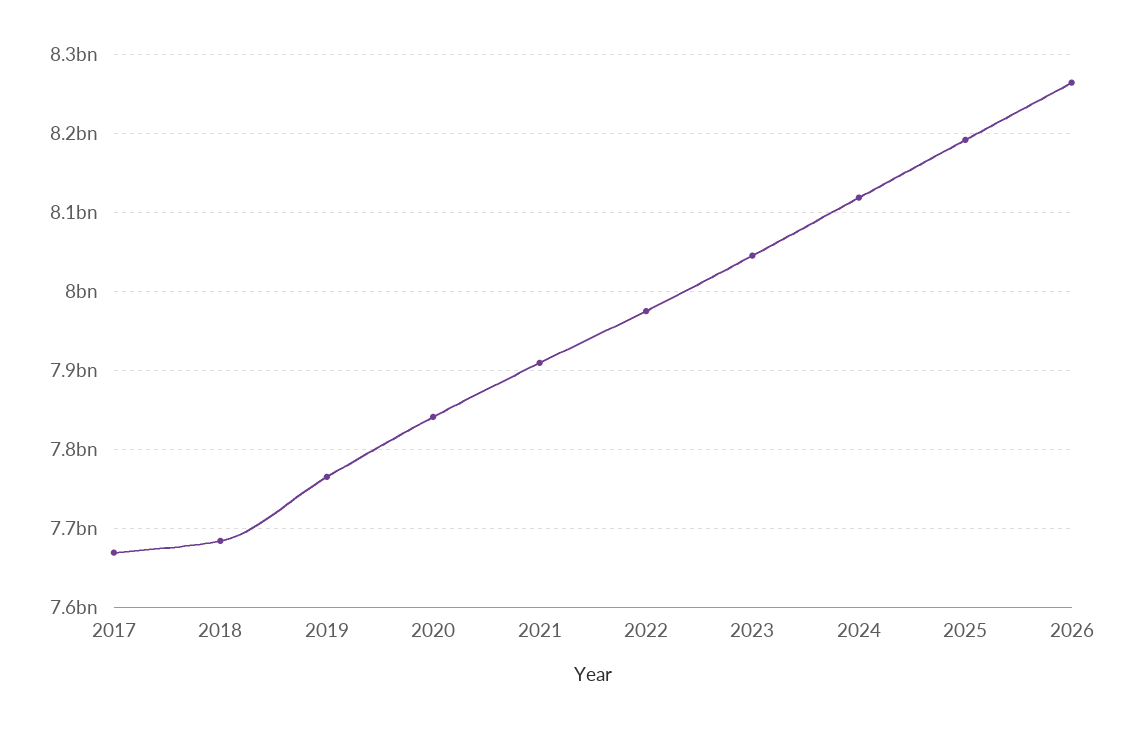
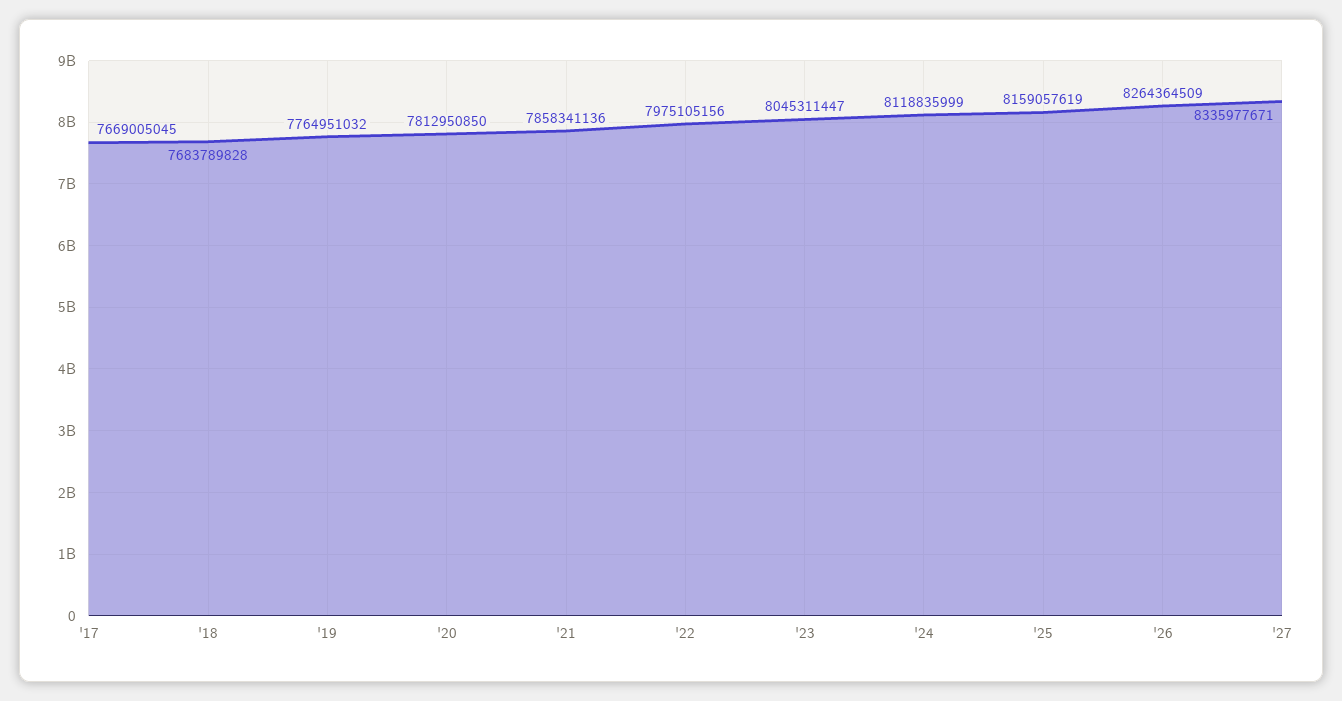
2020: 7840000000 -> 7812950850
2021: 7910000000 -> 7858341136
2025: 8190000000 -> 8159057619
'27: none -> 8335977671

